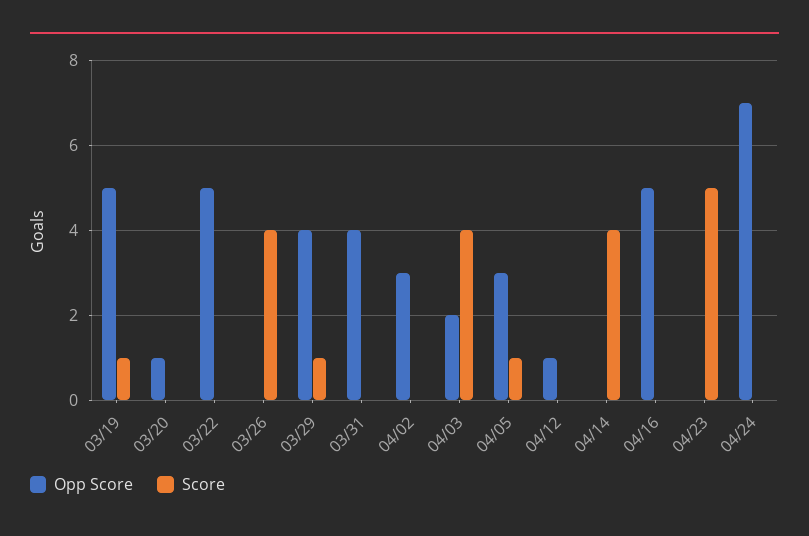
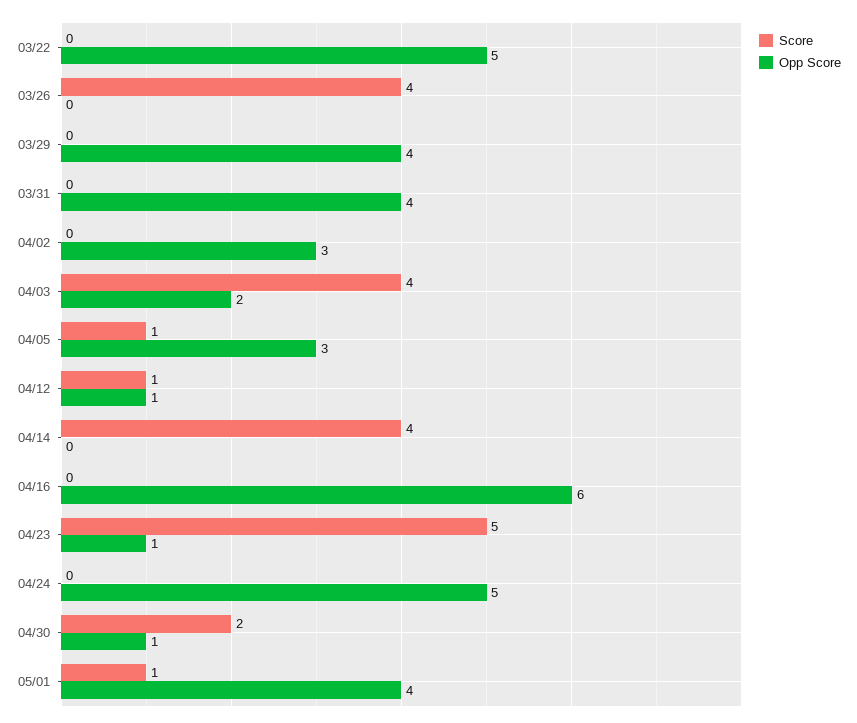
Opp Score, 03/19: 5 -> none
Score, 03/19: 1 -> none
Opp Score, 03/20: 1 -> none
Score, 03/20: 0 -> none
Score, 03/29: 1 -> 0
Score, 04/12: 0 -> 1
Opp Score, 04/16: 5 -> 6
Opp Score, 04/23: 0 -> 1
Opp Score, 04/24: 7 -> 5
Score, 04/30: none -> 2
Opp Score, 04/30: none -> 1
Score, 05/01: none -> 1
Opp Score, 05/01: none -> 4

